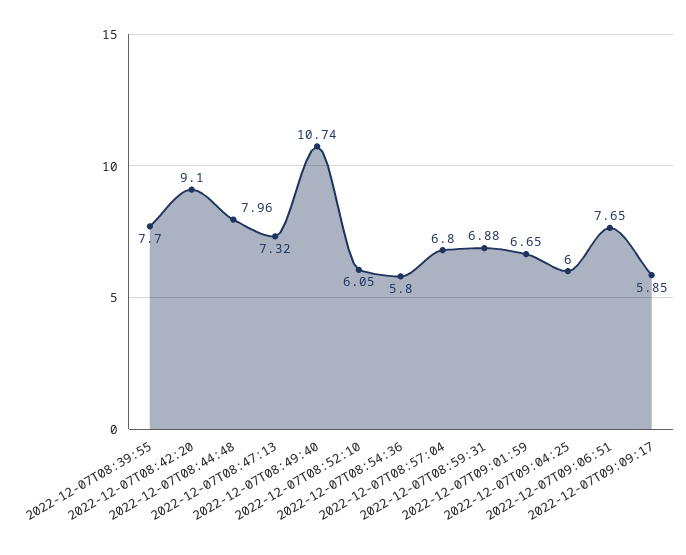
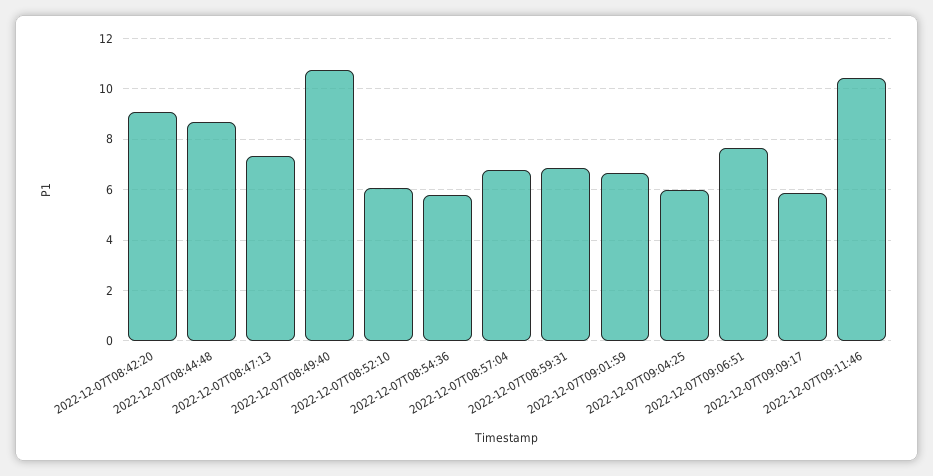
2022-12-07T08:39:55: 7.7 -> none
2022-12-07T08:44:48: 7.96 -> 8.75
2022-12-07T09:11:46: none -> 10.5

